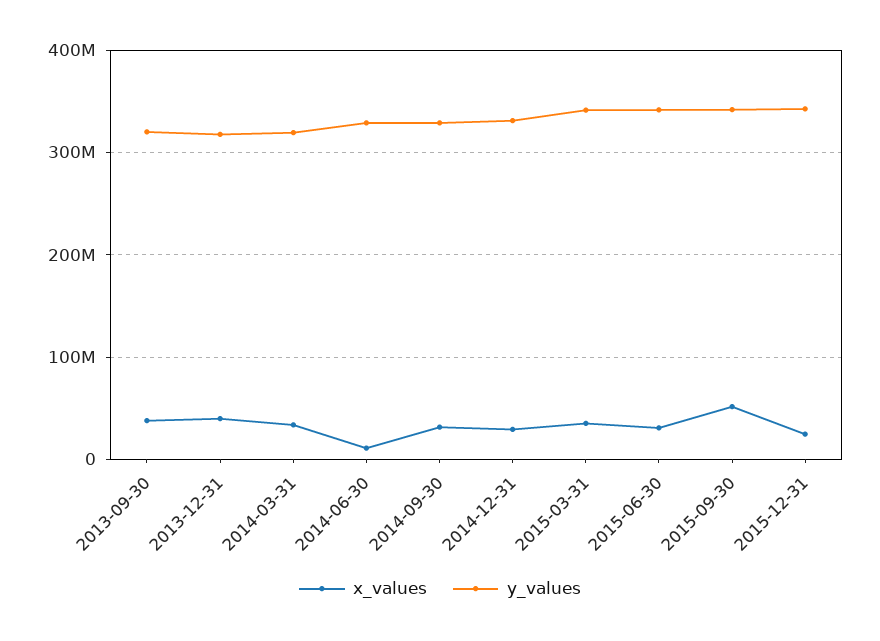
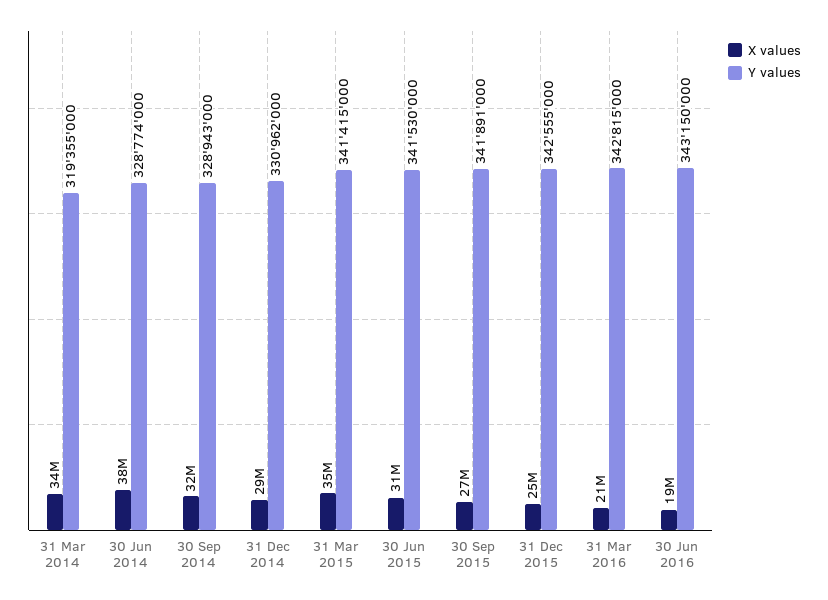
x_values, 2013-09-30: 40000000 -> none
y_values, 2013-09-30: 320000000 -> none
x_values, 2013-12-31: 40000000 -> none
y_values, 2013-12-31: 320000000 -> none
x_values, 2014-06-30: 10000000 -> 38000000
x_values, 2015-09-30: 50000000 -> 27000000
x_values, 31 Mar 2016: none -> 21000000
y_values, 31 Mar 2016: none -> 342815000
x_values, 30 Jun 2016: none -> 19000000
y_values, 30 Jun 2016: none -> 343150000

